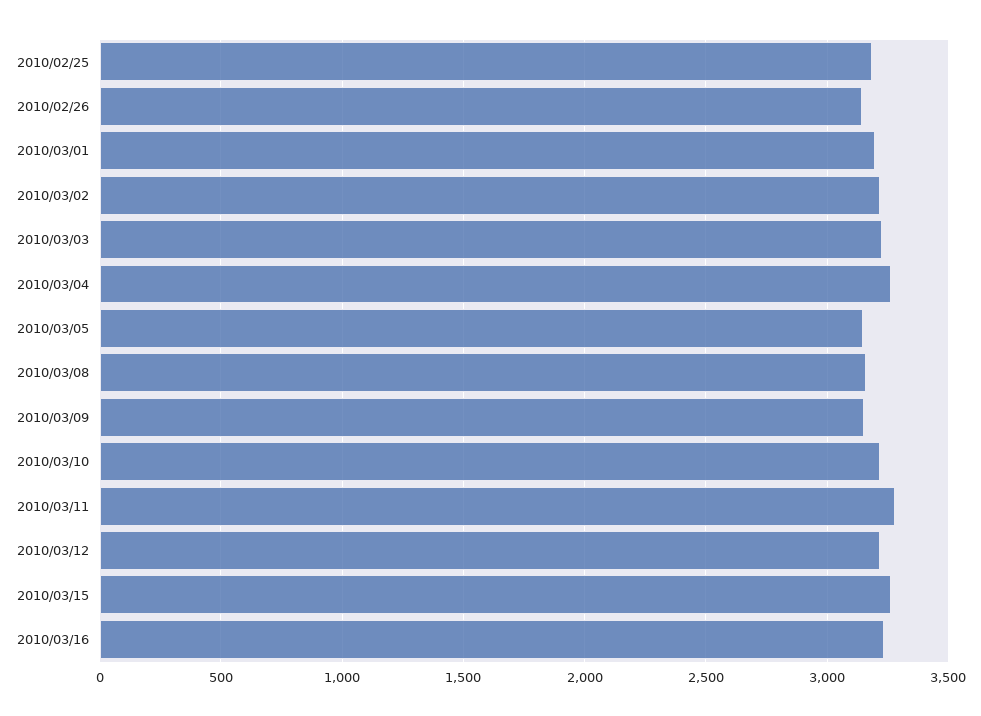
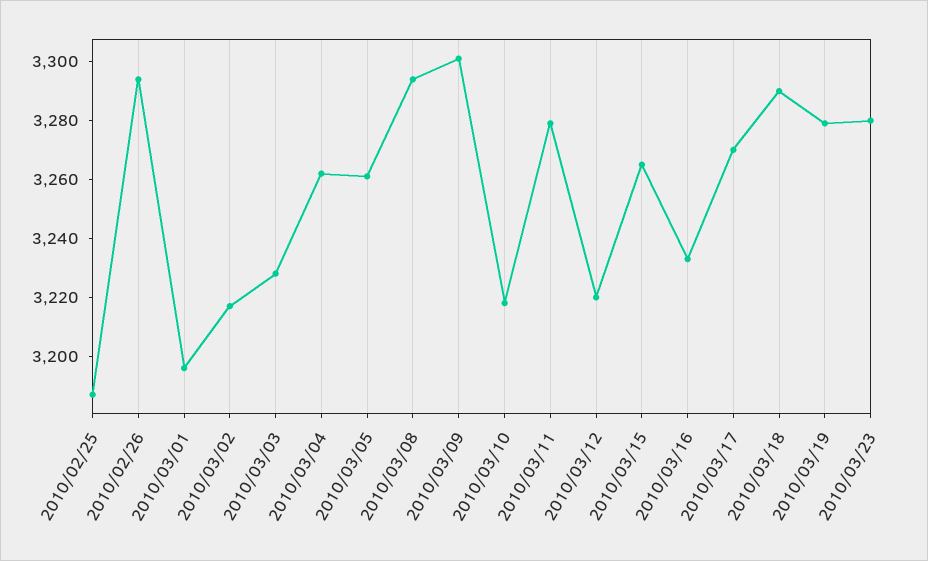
2010/02/26: 3150 -> 3295
2010/03/05: 3150 -> 3260
2010/03/08: 3150 -> 3295
2010/03/09: 3150 -> 3300
2010/03/17: none -> 3270
2010/03/18: none -> 3290
2010/03/19: none -> 3280
2010/03/23: none -> 3280

